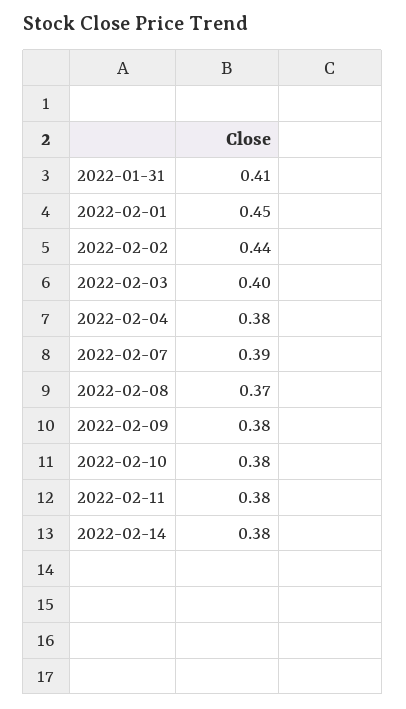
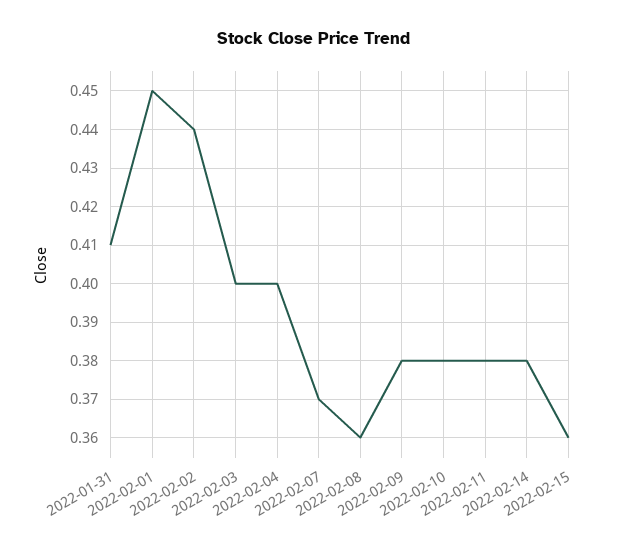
2022-02-04: 0.38 -> 0.4
2022-02-07: 0.39 -> 0.37
2022-02-08: 0.37 -> 0.36
2022-02-15: none -> 0.36

